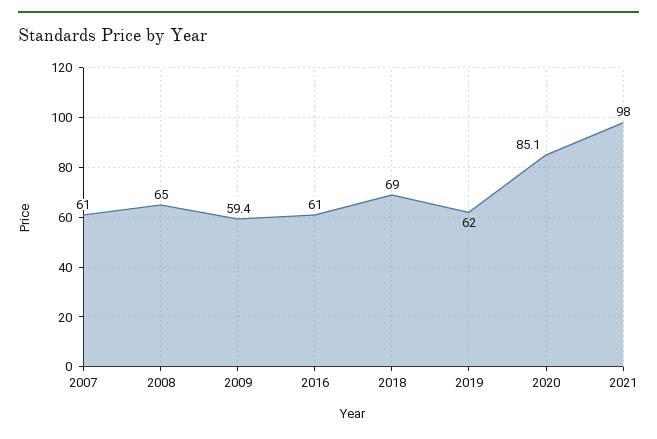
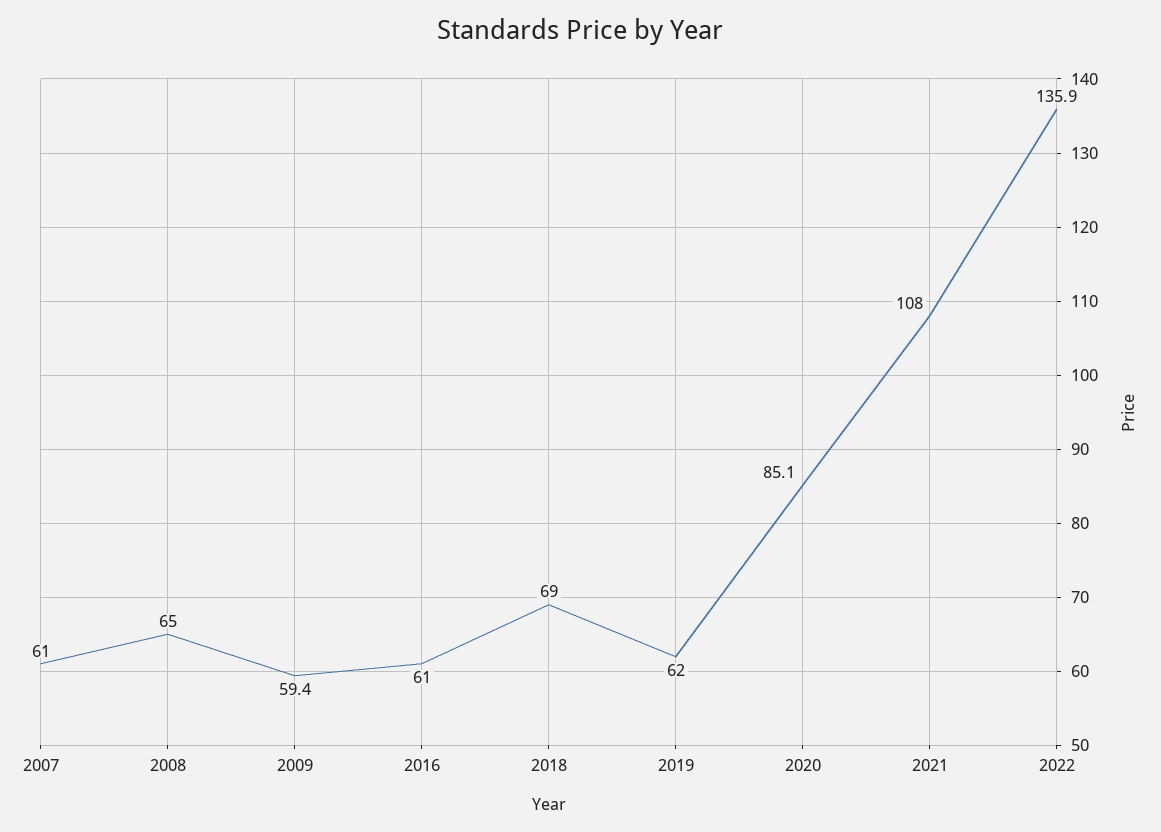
2021: 98 -> 108
2022: none -> 135.9

